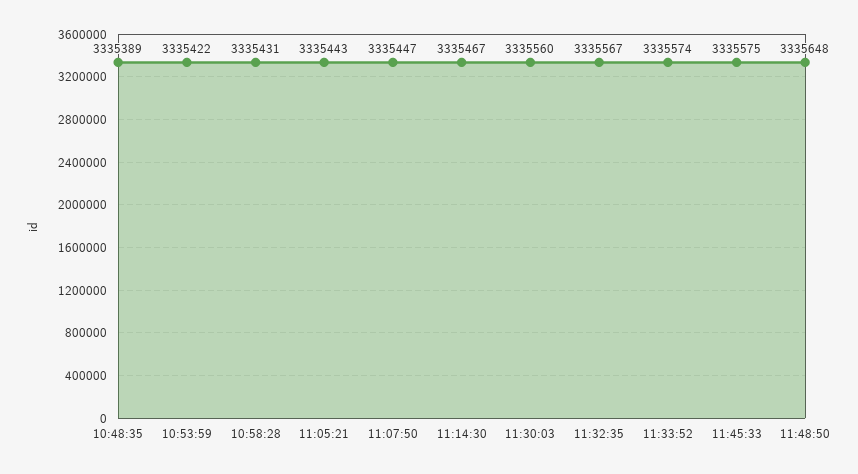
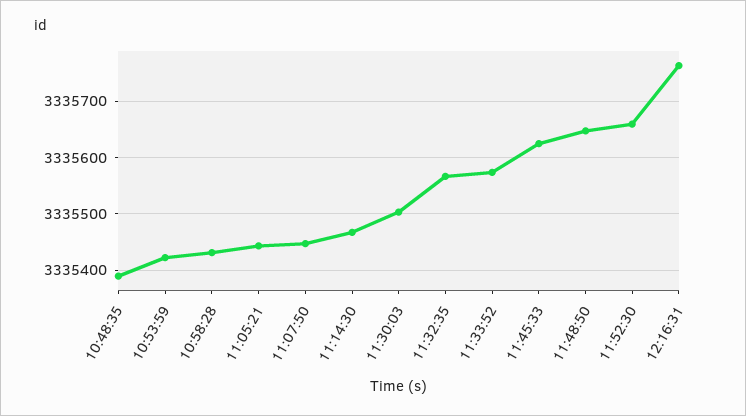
11:30:03: 3335560 -> 3335500
11:45:33: 3335575 -> 3335620
11:52:30: none -> 3335660
12:16:31: none -> 3335760

